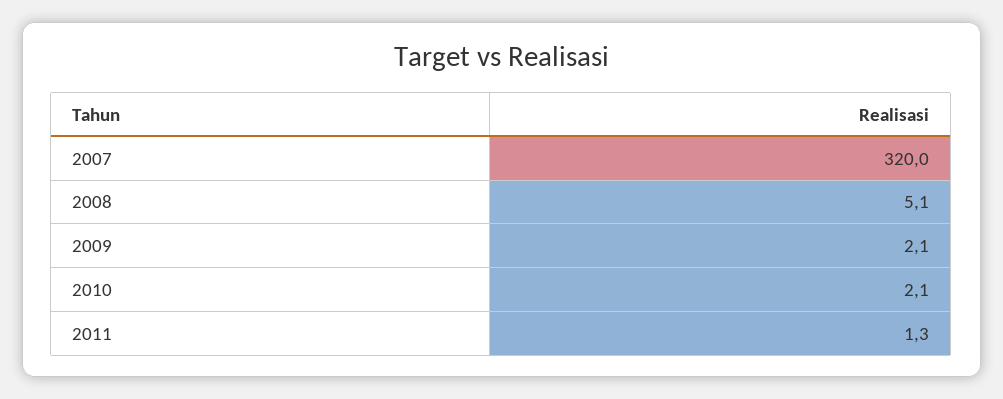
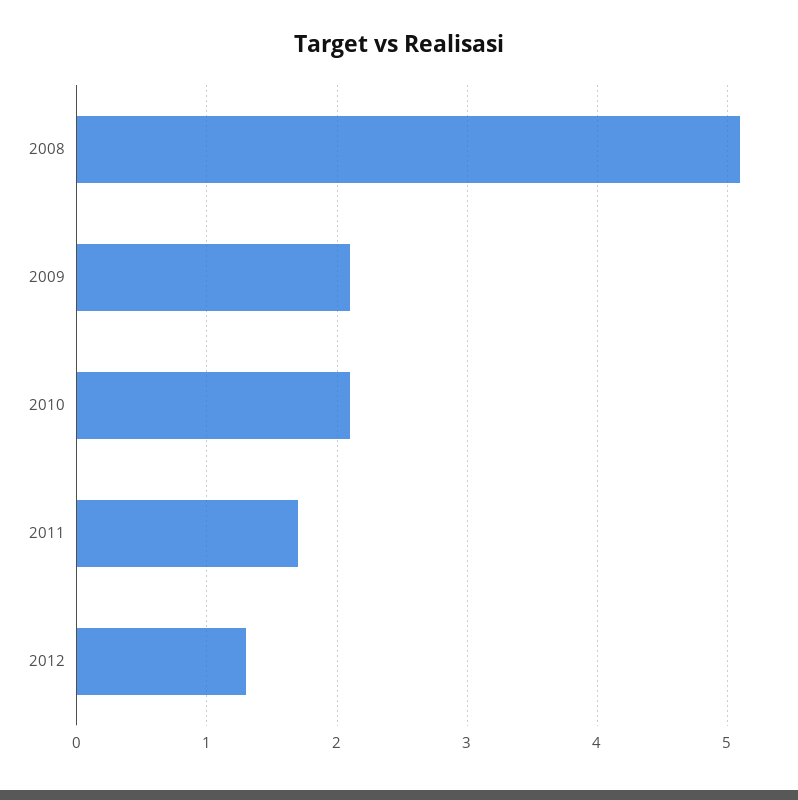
2007: 320 -> none
2011: 1.3 -> 1.7
2012: none -> 1.3

